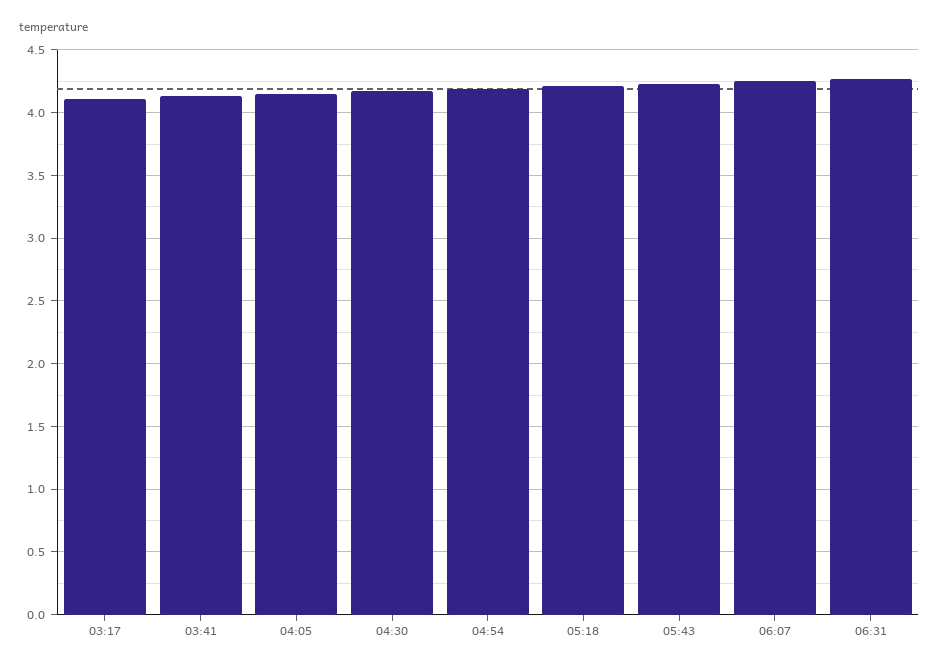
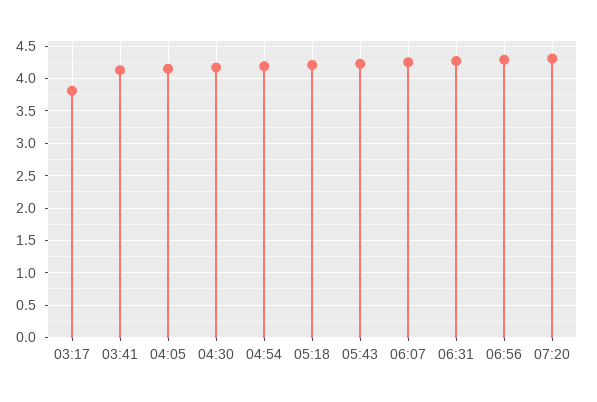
03:17: 4.1 -> 3.8
06:56: none -> 4.3
07:20: none -> 4.3

